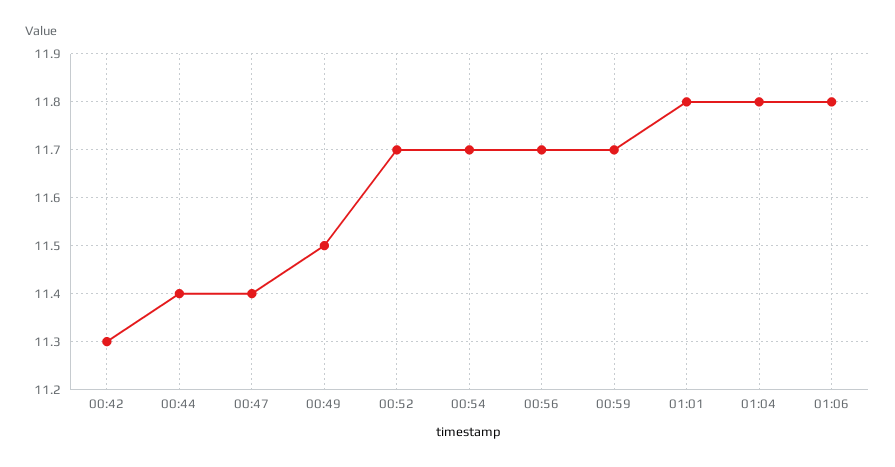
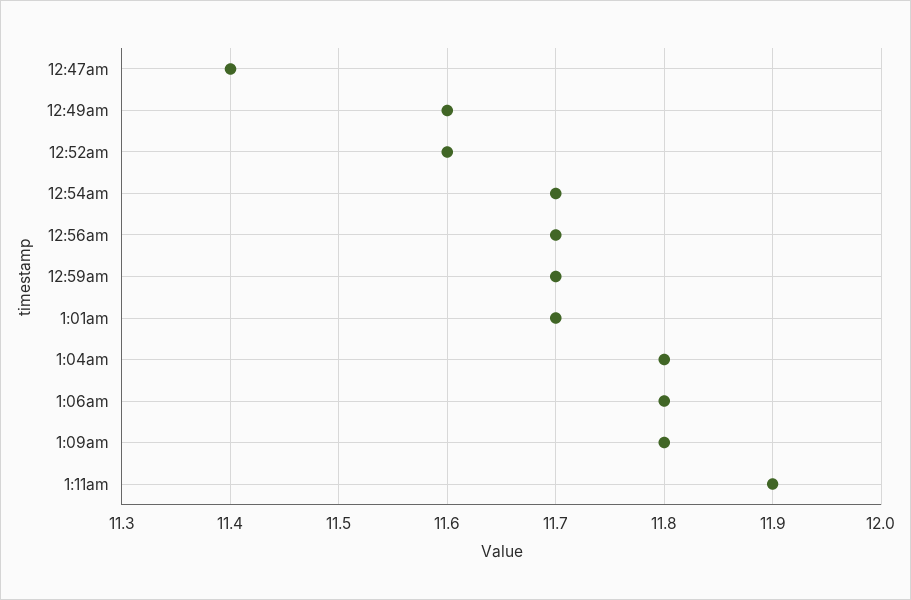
00:42: 11.3 -> none
00:44: 11.4 -> none
00:49: 11.5 -> 11.6
00:52: 11.7 -> 11.6
01:01: 11.8 -> 11.7
1:09am: none -> 11.8
1:11am: none -> 11.9

